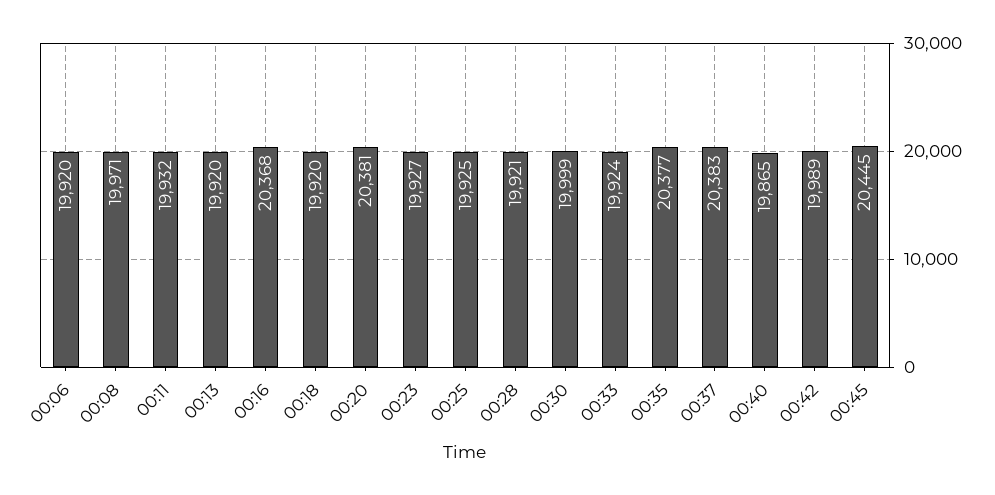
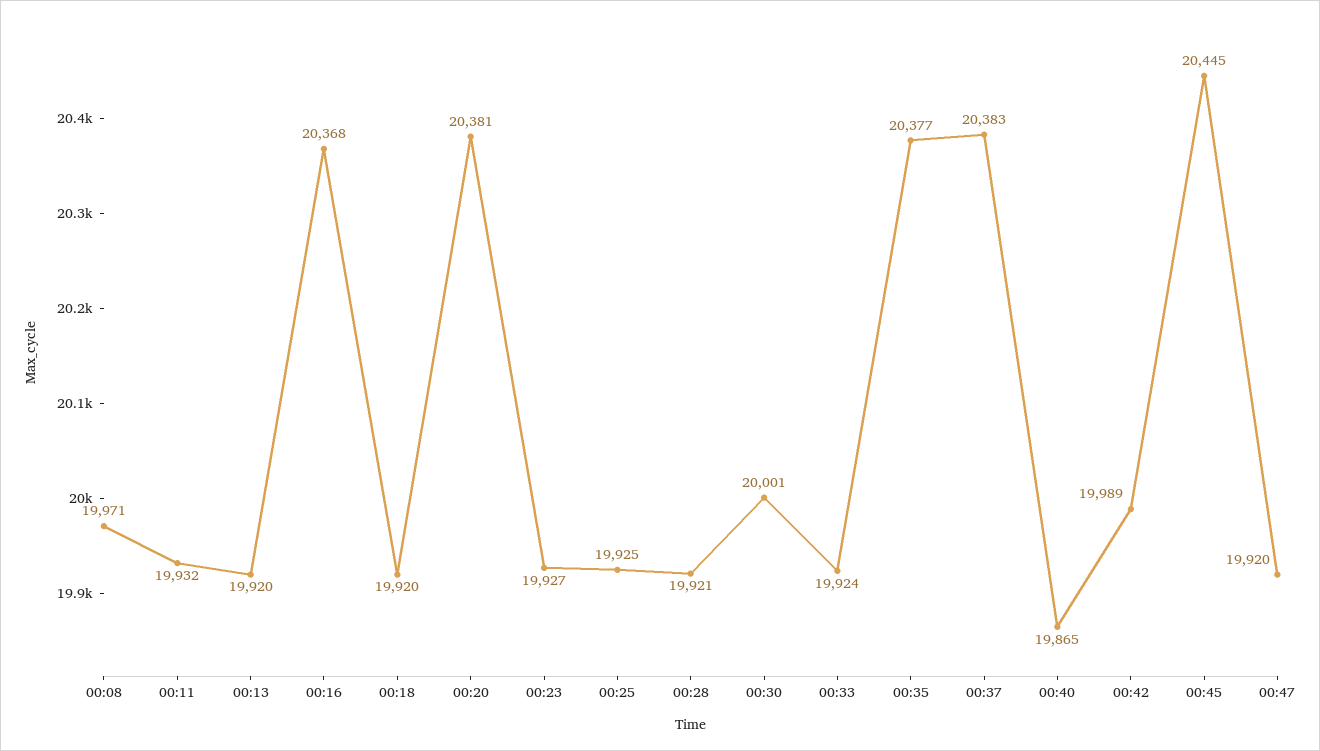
00:06: 19920 -> none
00:30: 19999 -> 20001
00:47: none -> 19920

